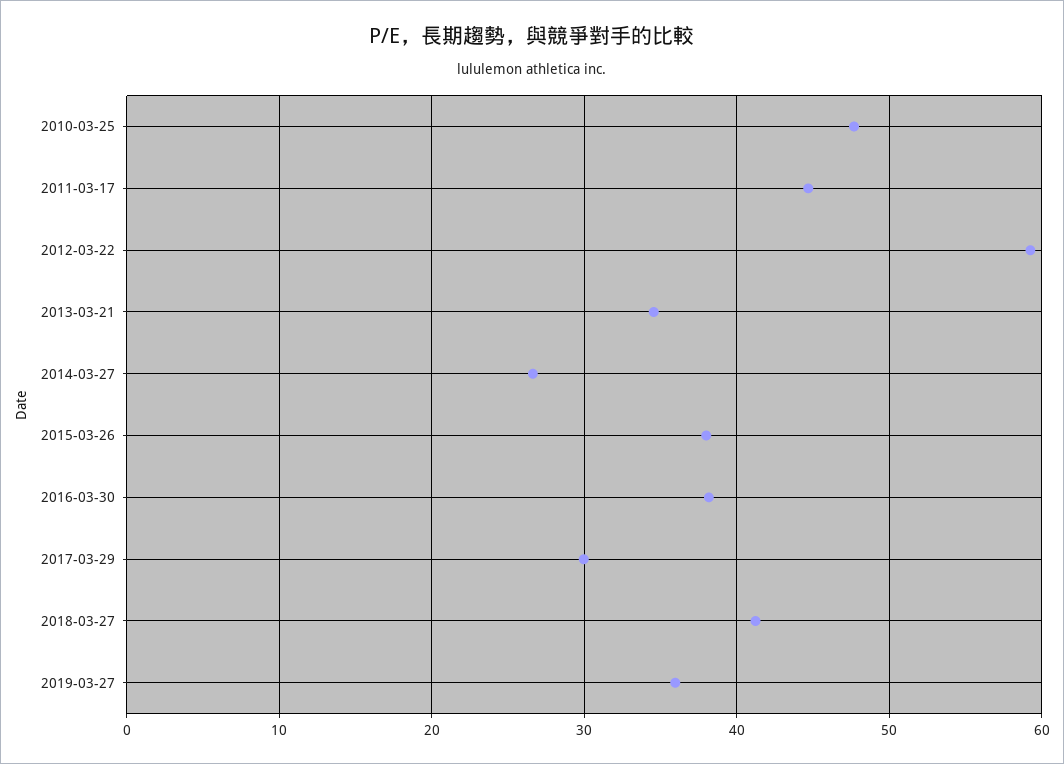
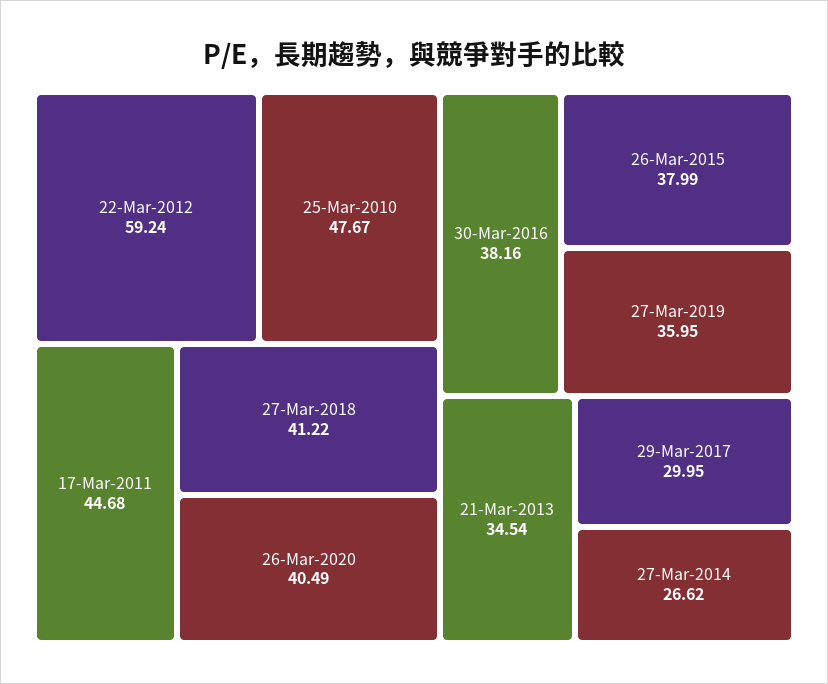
26-Mar-2020: none -> 40.49

